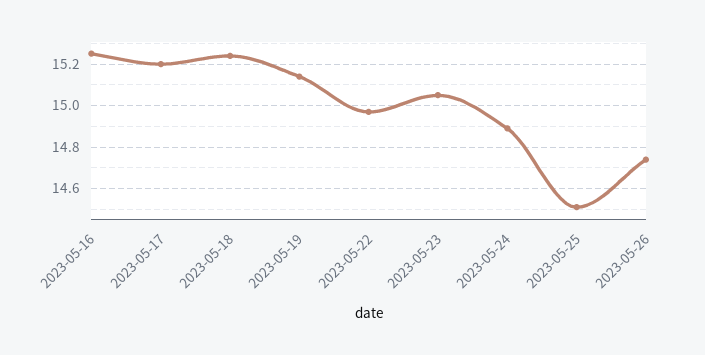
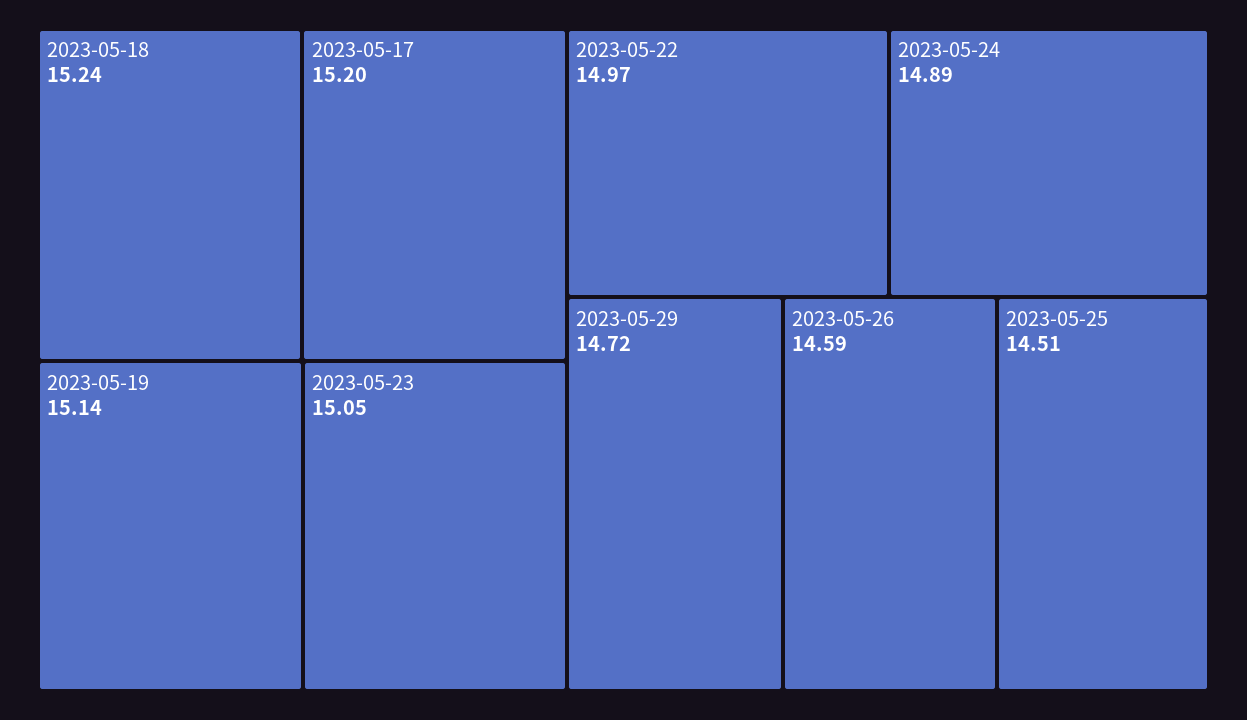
2023-05-16: 15.25 -> none
2023-05-26: 14.75 -> 14.59
2023-05-29: none -> 14.72

